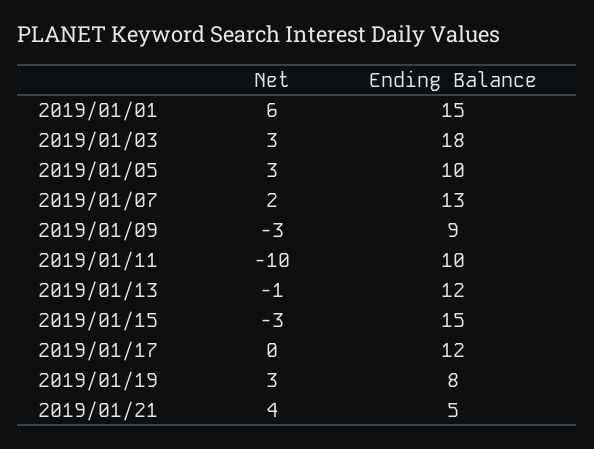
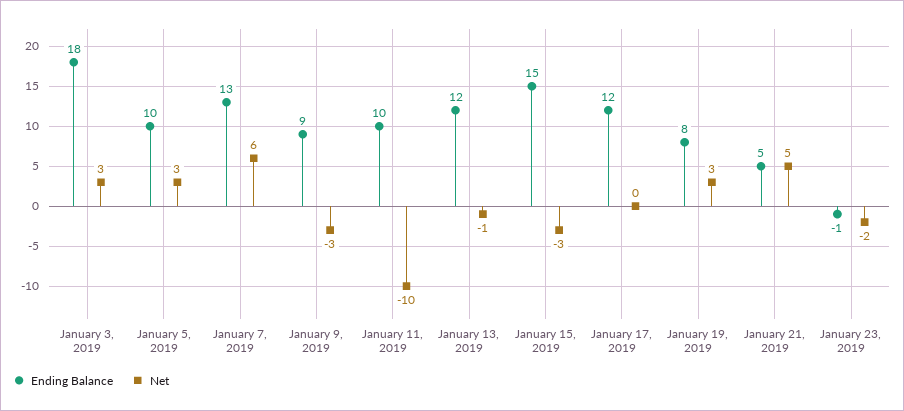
Net, 2019/01/01: 6 -> none
Ending Balance, 2019/01/01: 15 -> none
Net, 2019/01/07: 2 -> 6
Net, 2019/01/21: 4 -> 5
Ending Balance, January 23, 2019: none -> -1
Net, January 23, 2019: none -> -2

